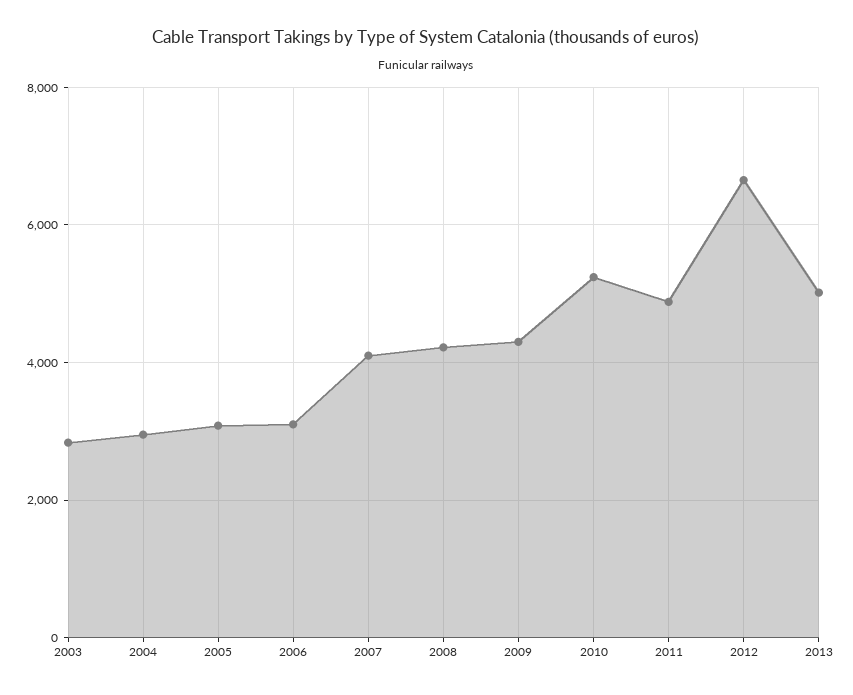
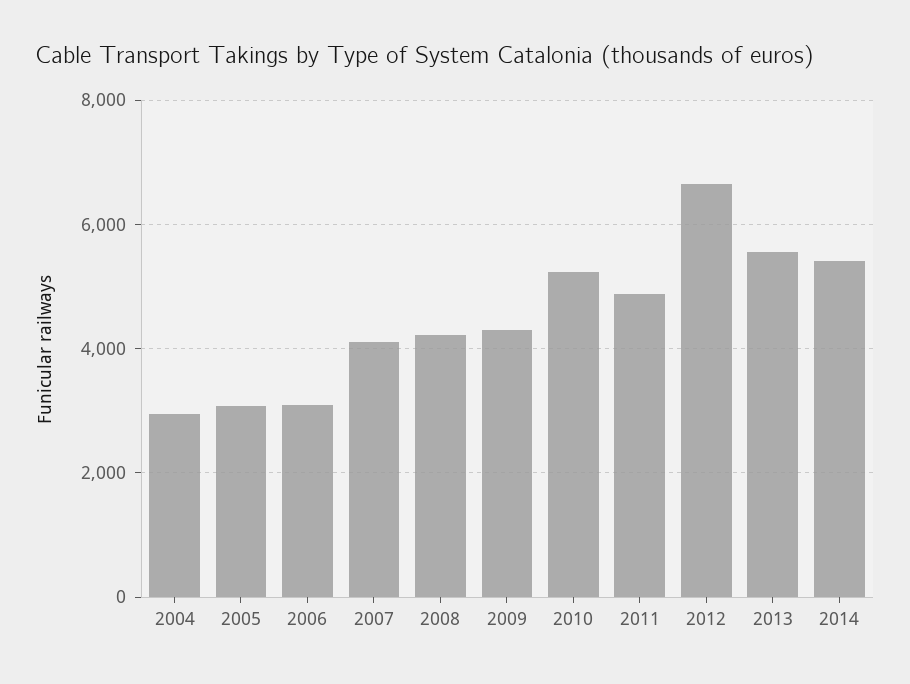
2003: 2800 -> none
2013: 5000 -> 5600
2014: none -> 5400

